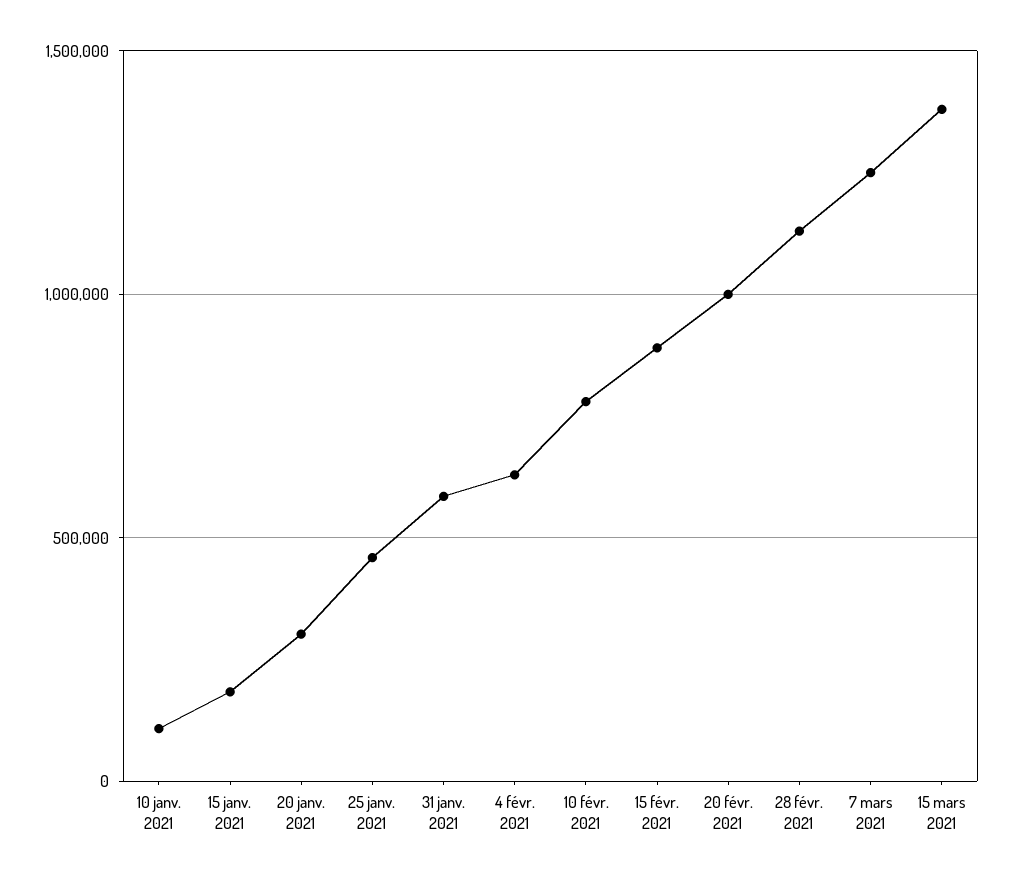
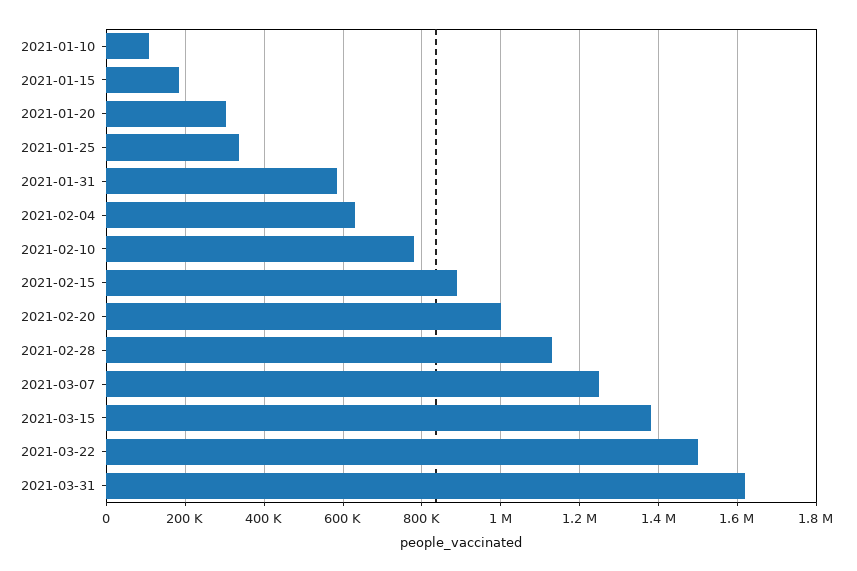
25 janv. 2021: 450000 -> 340000
2021-03-22: none -> 1500000
2021-03-31: none -> 1620000

